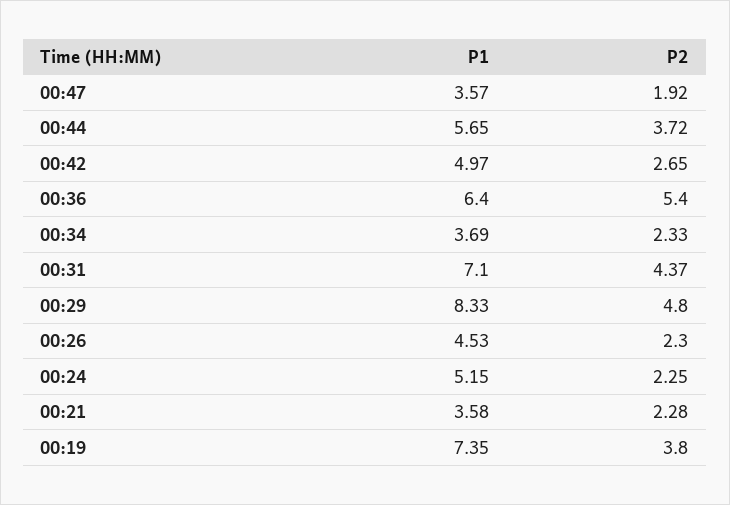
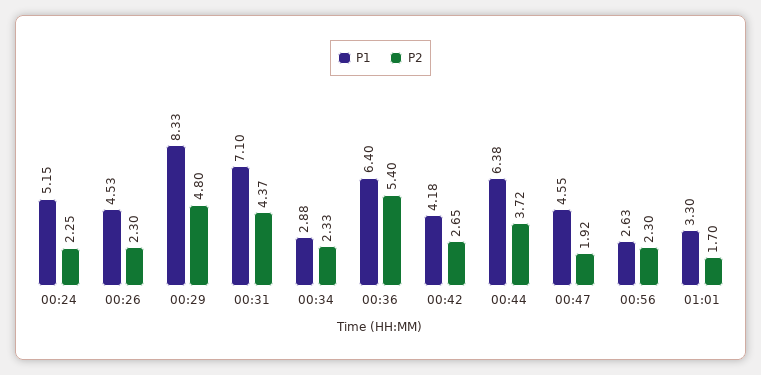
P1, 00:47: 3.57 -> 4.55
P1, 00:44: 5.65 -> 6.38
P1, 00:42: 4.97 -> 4.18
P1, 00:34: 3.69 -> 2.88
P1, 00:21: 3.58 -> none
P2, 00:21: 2.28 -> none
P1, 00:19: 7.35 -> none
P2, 00:19: 3.8 -> none
P1, 00:56: none -> 2.63
P2, 00:56: none -> 2.3
P1, 01:01: none -> 3.3
P2, 01:01: none -> 1.7

